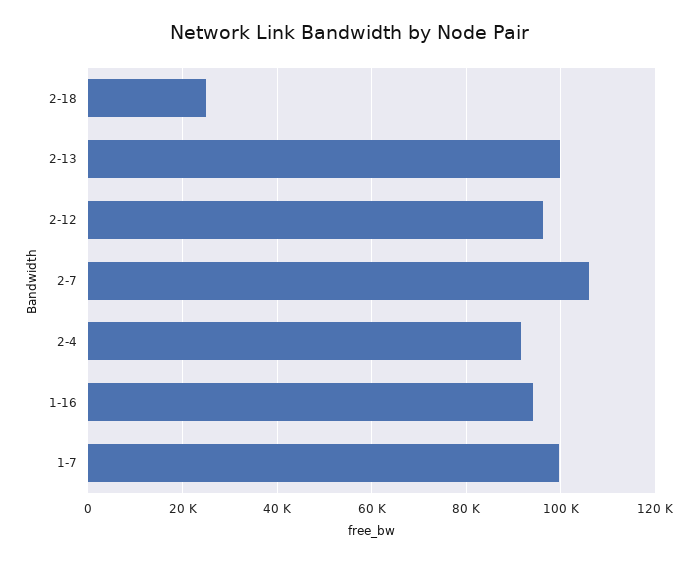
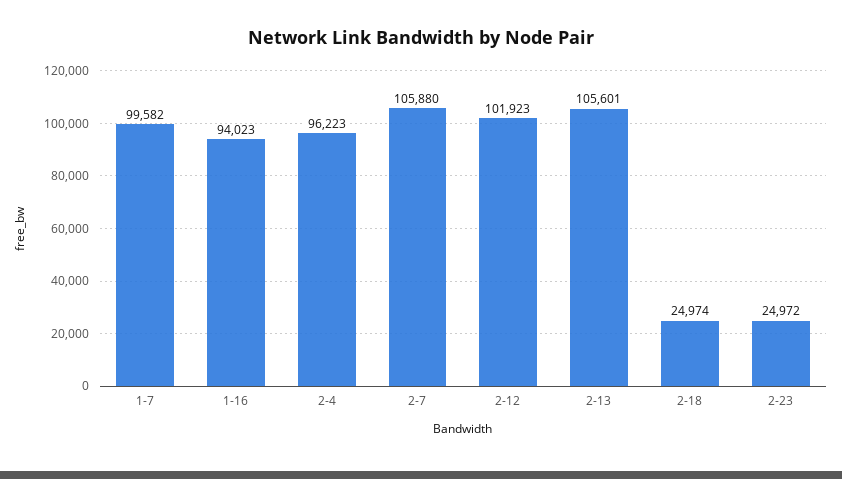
2-13: 100000 -> 105601
2-12: 96000 -> 101923
2-4: 92000 -> 96223
2-23: none -> 24972

